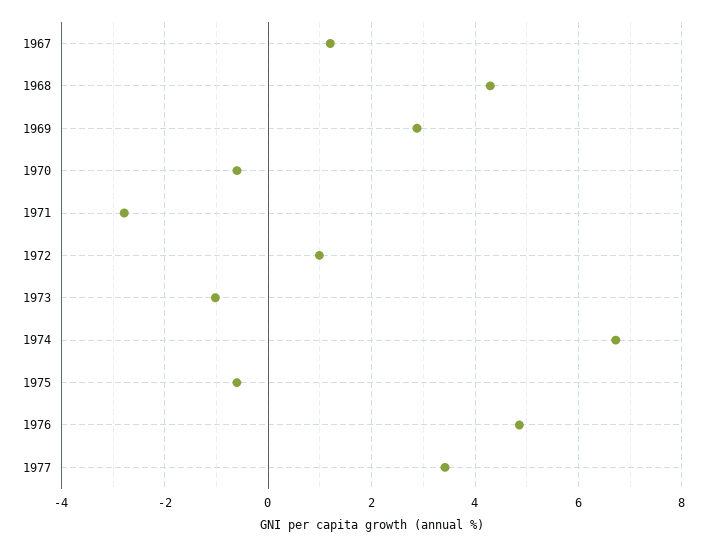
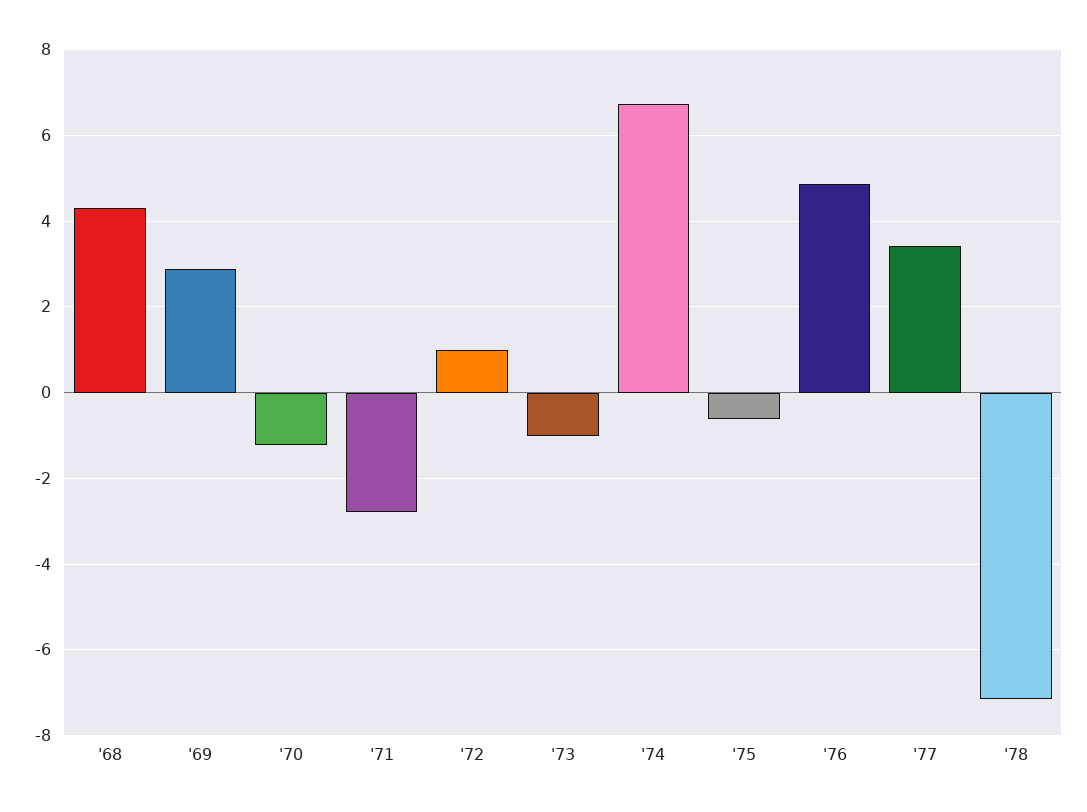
1967: 1.2 -> none
1970: -0.6 -> -1.2
'78: none -> -7.2

